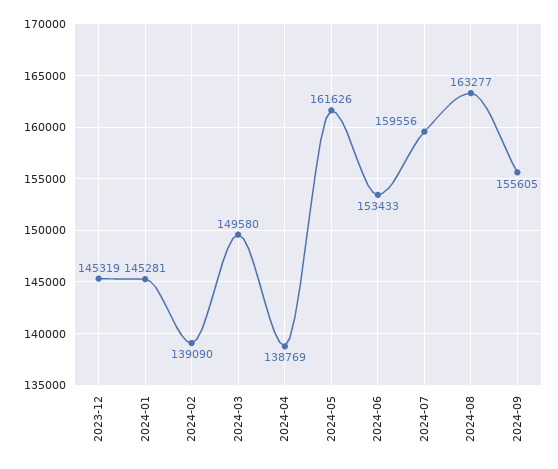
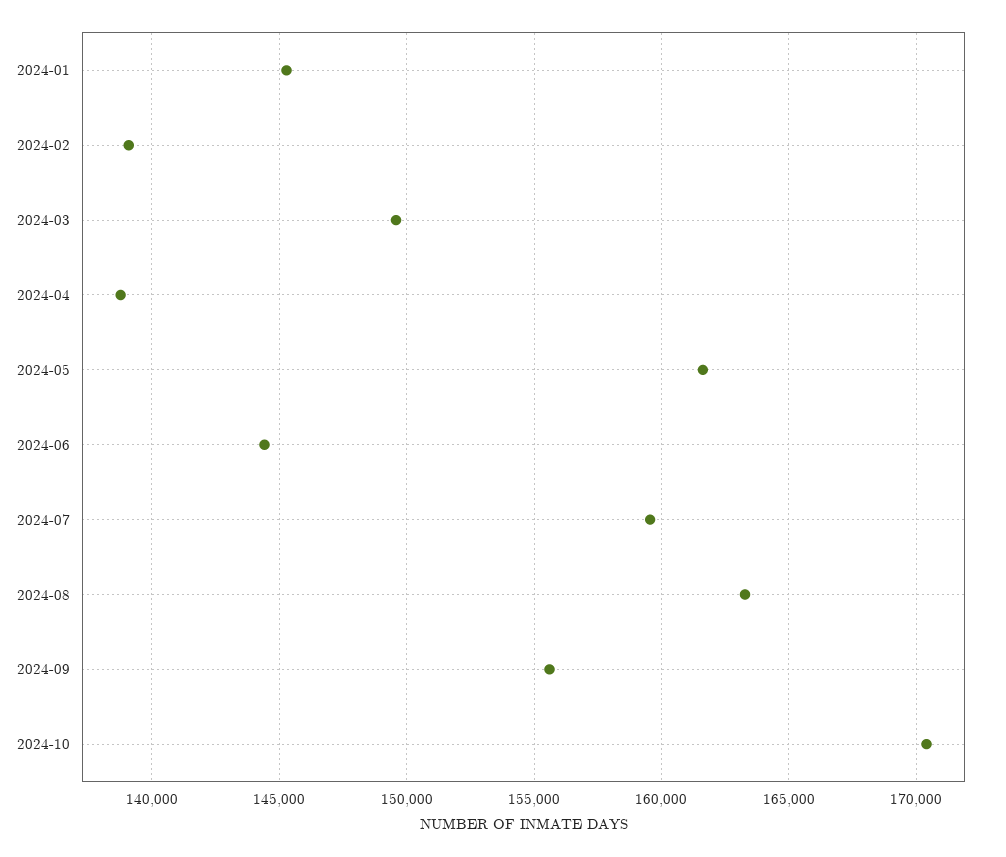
2023-12: 145319 -> none
2024-06: 153433 -> 144500
2024-10: none -> 170500

